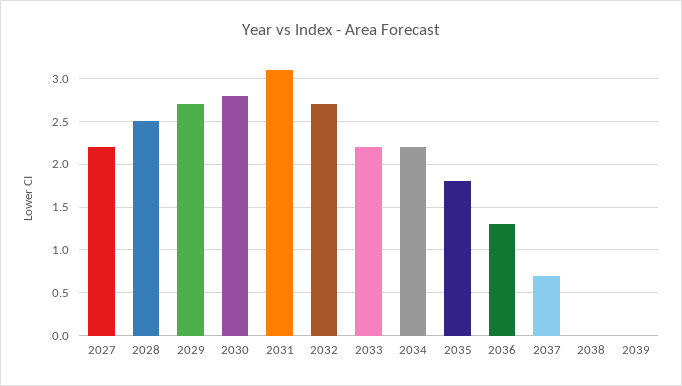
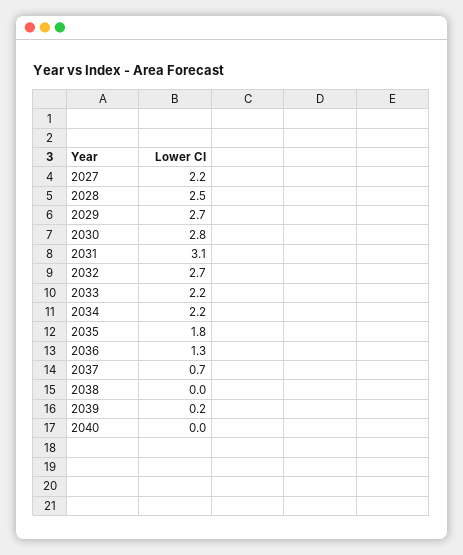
2039: 0 -> 0.2
2040: none -> 0

